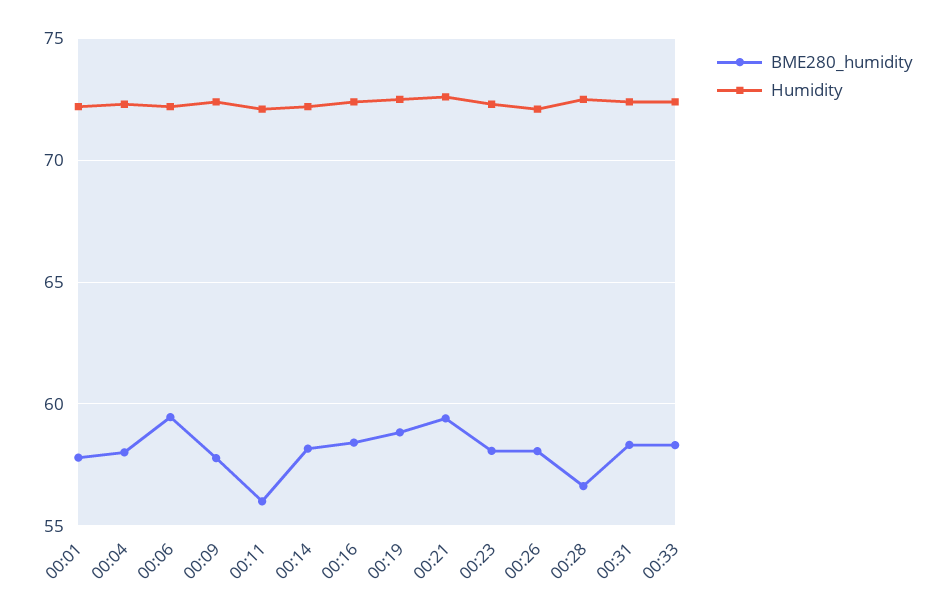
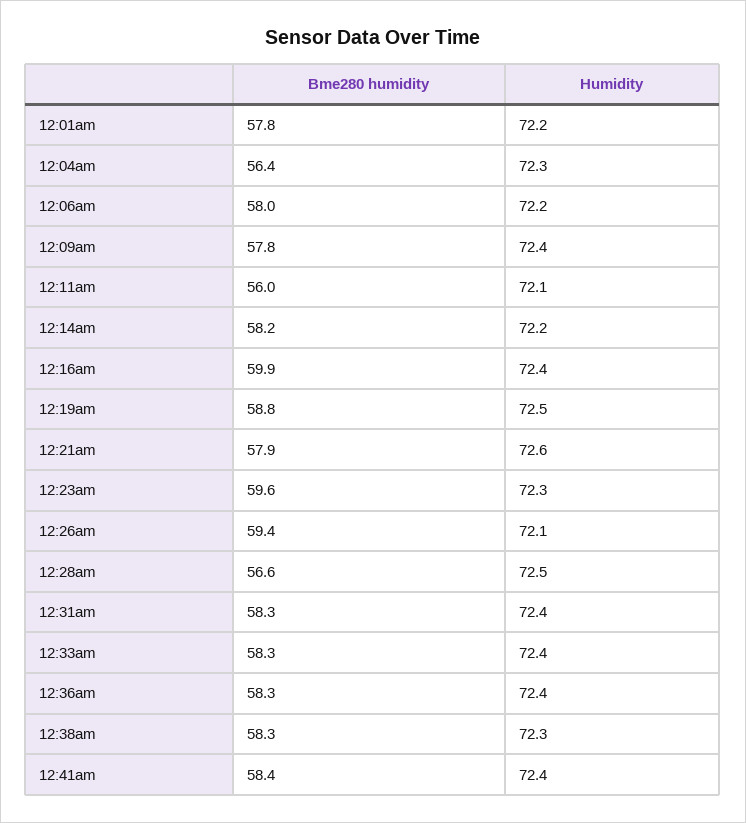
BME280_humidity, 00:04: 58 -> 56.4
BME280_humidity, 00:06: 59.5 -> 58
BME280_humidity, 00:16: 58.5 -> 59.9
BME280_humidity, 00:21: 59.5 -> 57.9
BME280_humidity, 00:23: 58 -> 59.6
BME280_humidity, 00:26: 58 -> 59.4
BME280_humidity, 12:36am: none -> 58.3
Humidity, 12:36am: none -> 72.4
BME280_humidity, 12:38am: none -> 58.3
Humidity, 12:38am: none -> 72.3
BME280_humidity, 12:41am: none -> 58.4
Humidity, 12:41am: none -> 72.4

